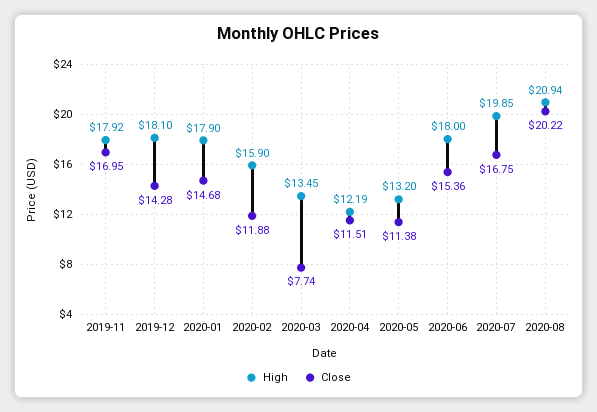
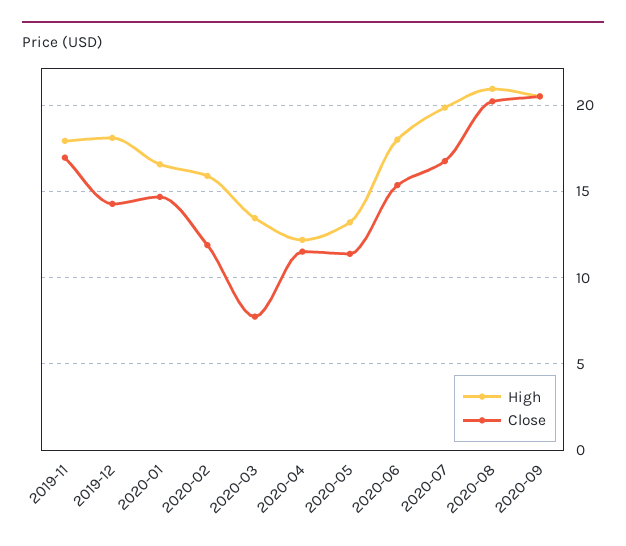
High, 2020-01: 17.9 -> 16.5
High, 2020-09: none -> 20.5
Close, 2020-09: none -> 20.5

